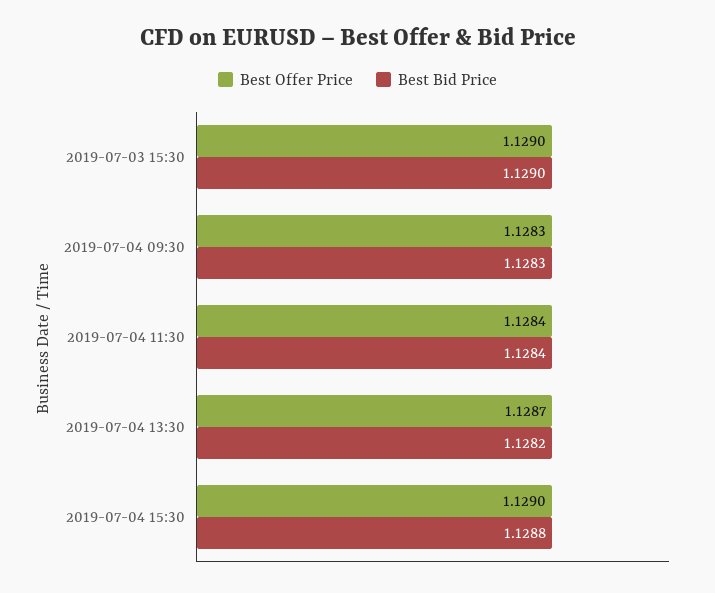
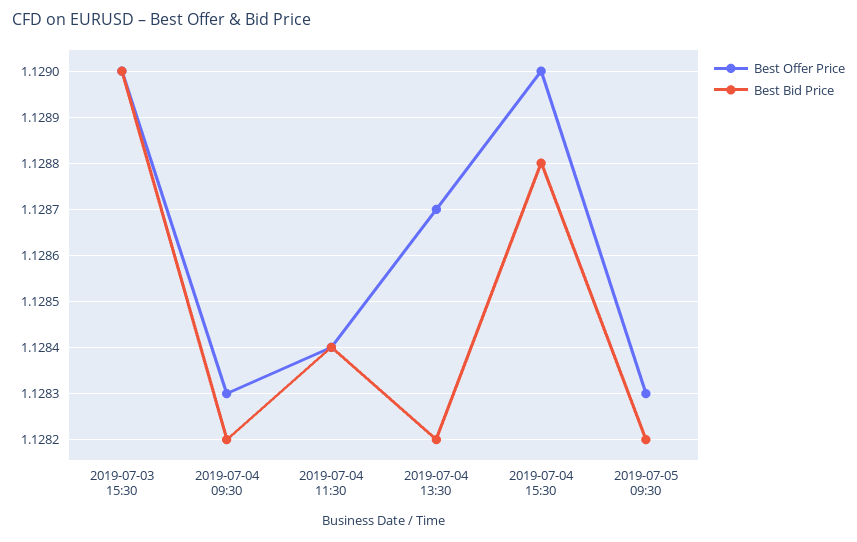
Best Bid Price, 2019-07-04 09:30: 1.1283 -> 1.1282
Best Offer Price, 2019-07-05 09:30: none -> 1.1283
Best Bid Price, 2019-07-05 09:30: none -> 1.1282

